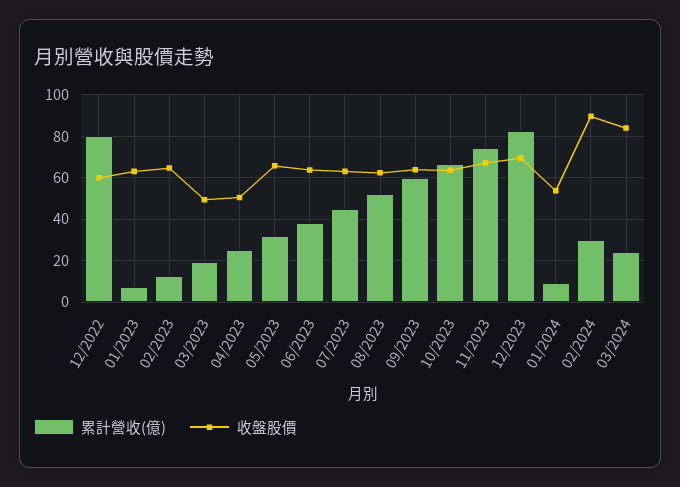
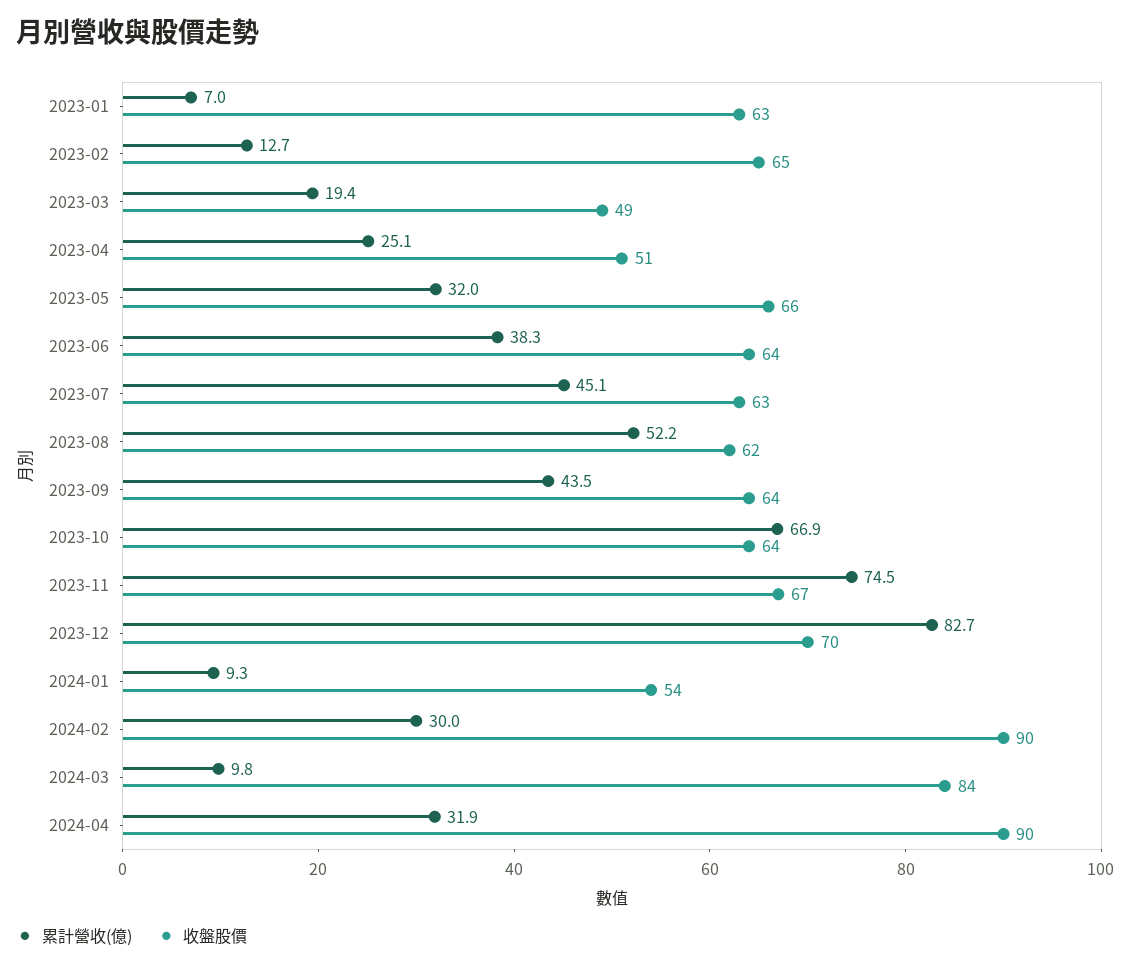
累計營收(億), 12/2022: 80 -> none
收盤股價, 12/2022: 60 -> none
累計營收(億), 09/2023: 60 -> 43.5
累計營收(億), 03/2024: 25 -> 9.8
累計營收(億), 2024-04: none -> 31.9
收盤股價, 2024-04: none -> 90

